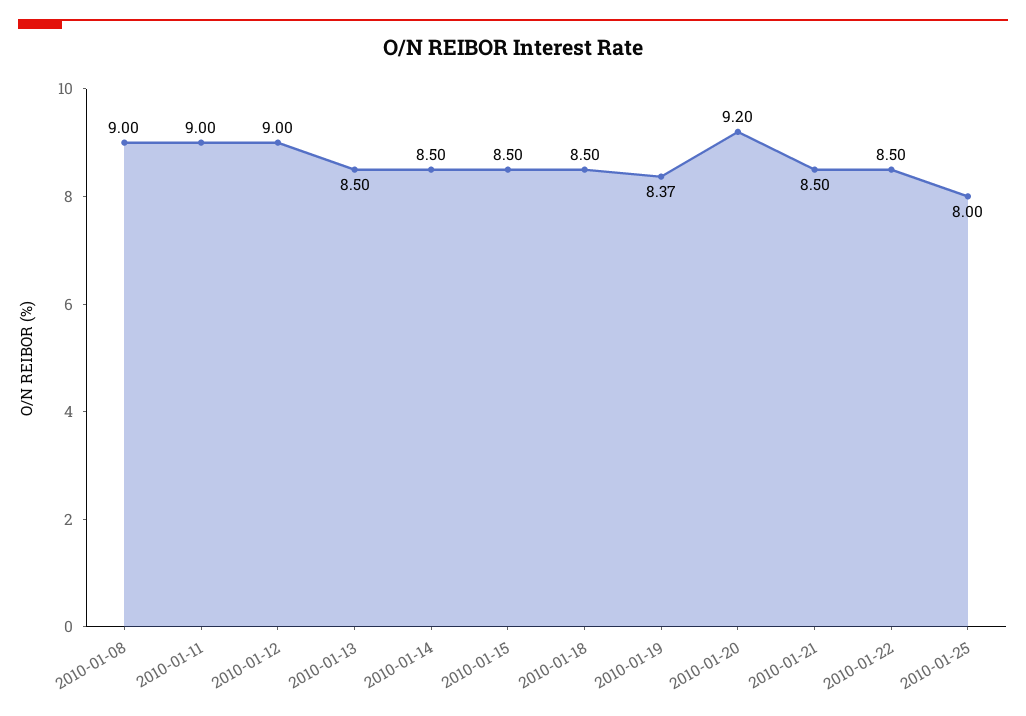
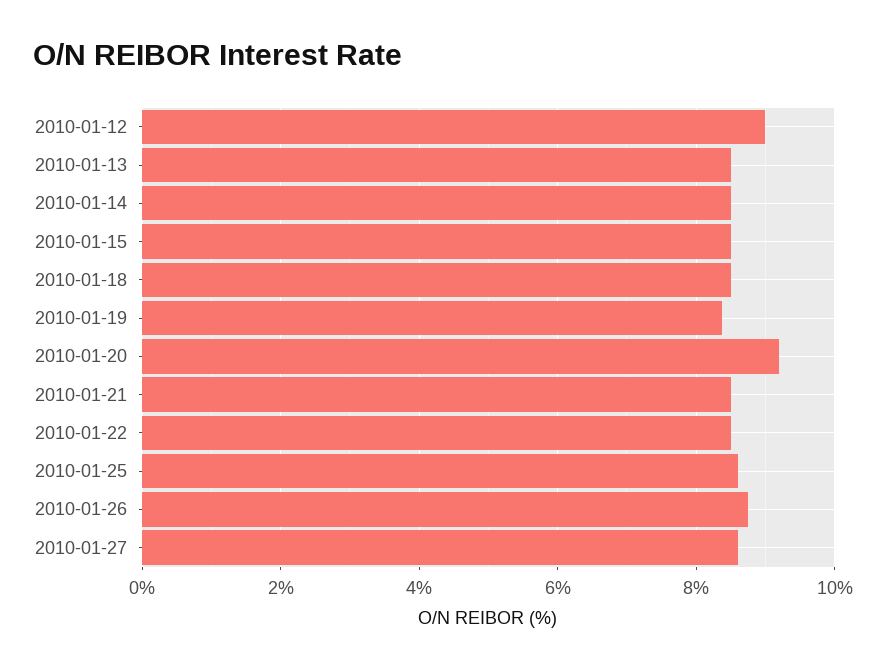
2010-01-08: 9 -> none
2010-01-11: 9 -> none
2010-01-25: 8 -> 8.6
2010-01-26: none -> 8.8
2010-01-27: none -> 8.6

